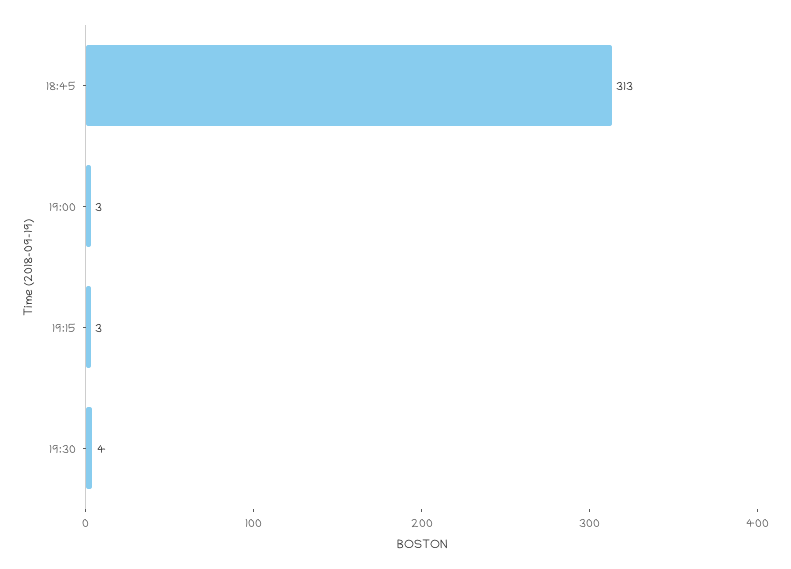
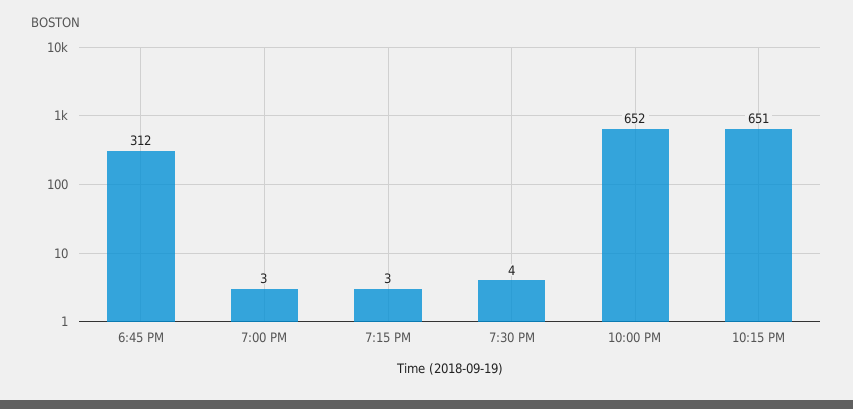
18:45: 313 -> 312
10:00 PM: none -> 652
10:15 PM: none -> 651

